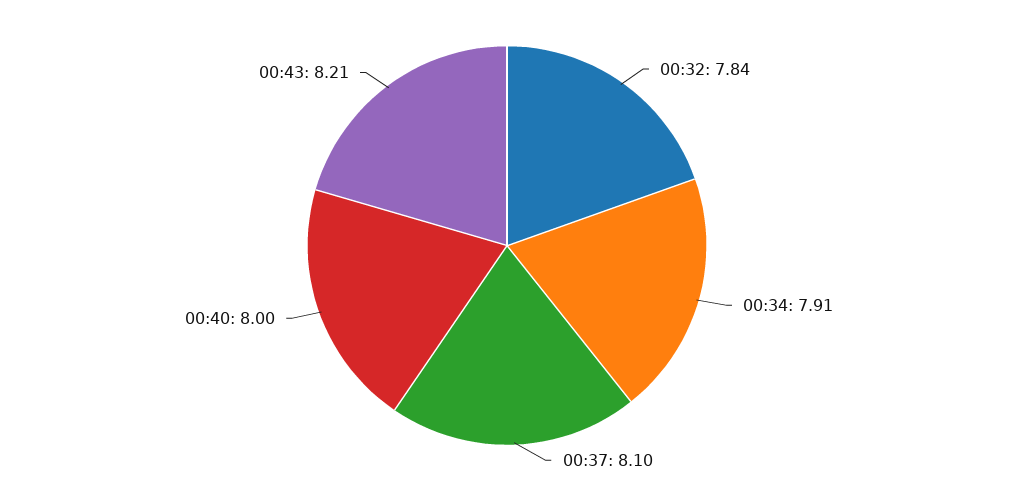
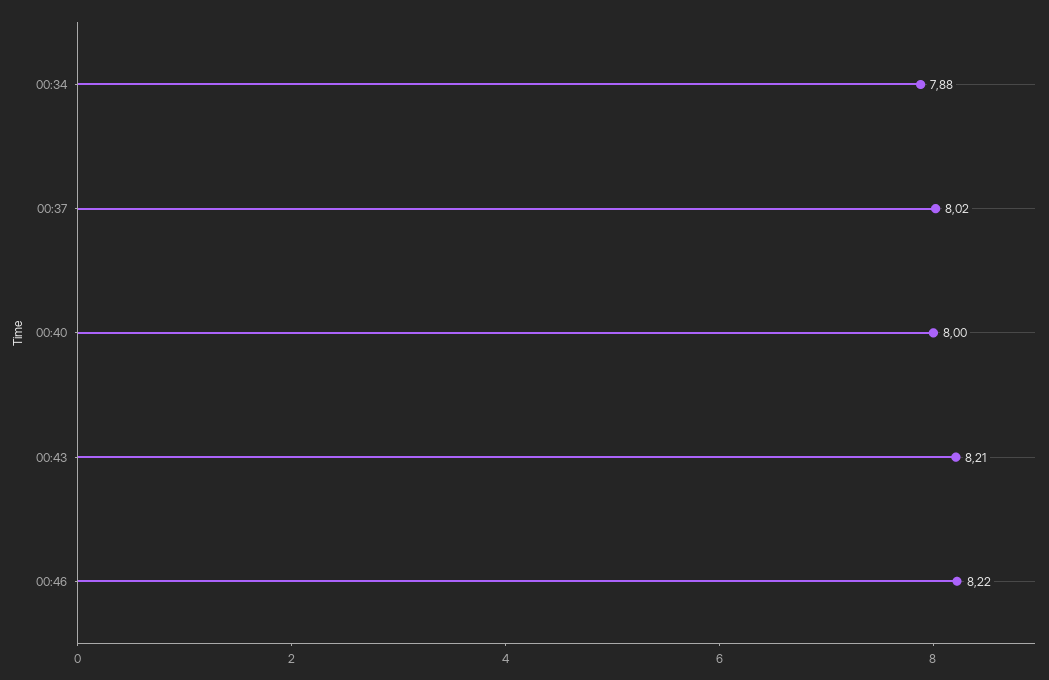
00:32: 7.84 -> none
00:34: 7.91 -> 7.88
00:37: 8.1 -> 8.02
00:46: none -> 8.22

